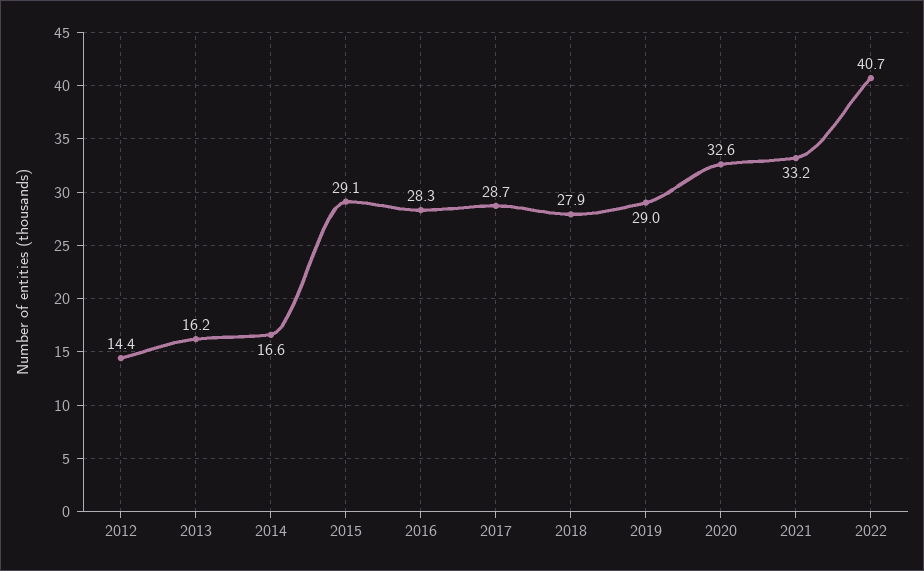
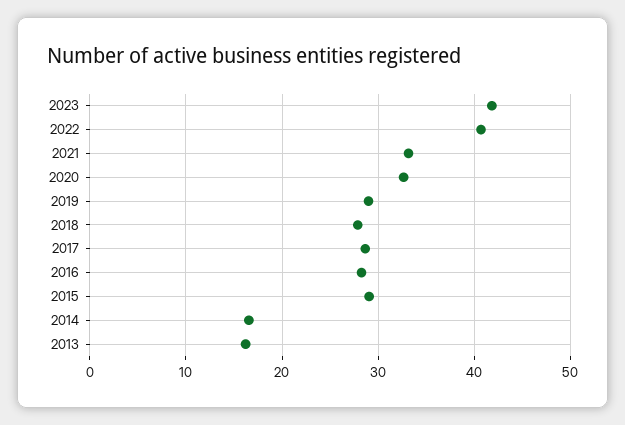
2012: 14.4 -> none
2023: none -> 42

